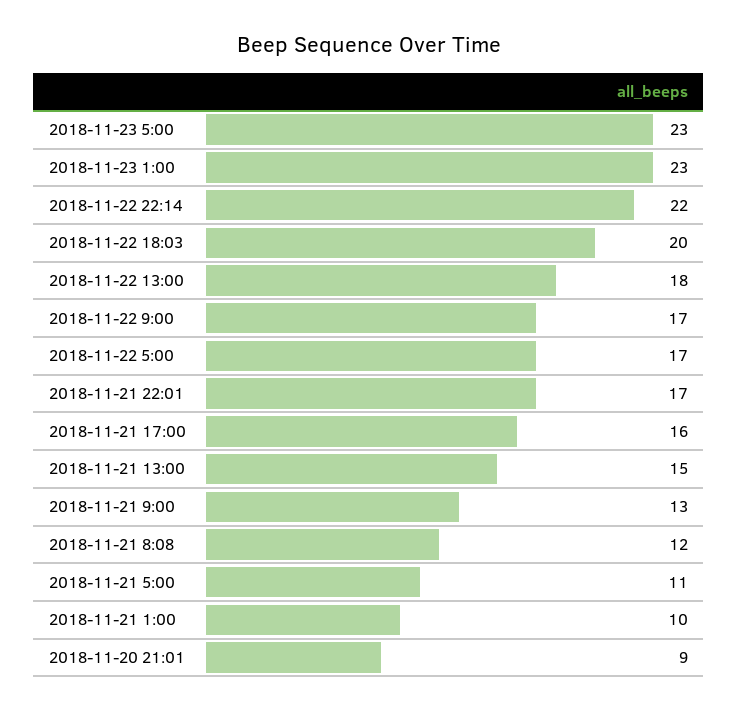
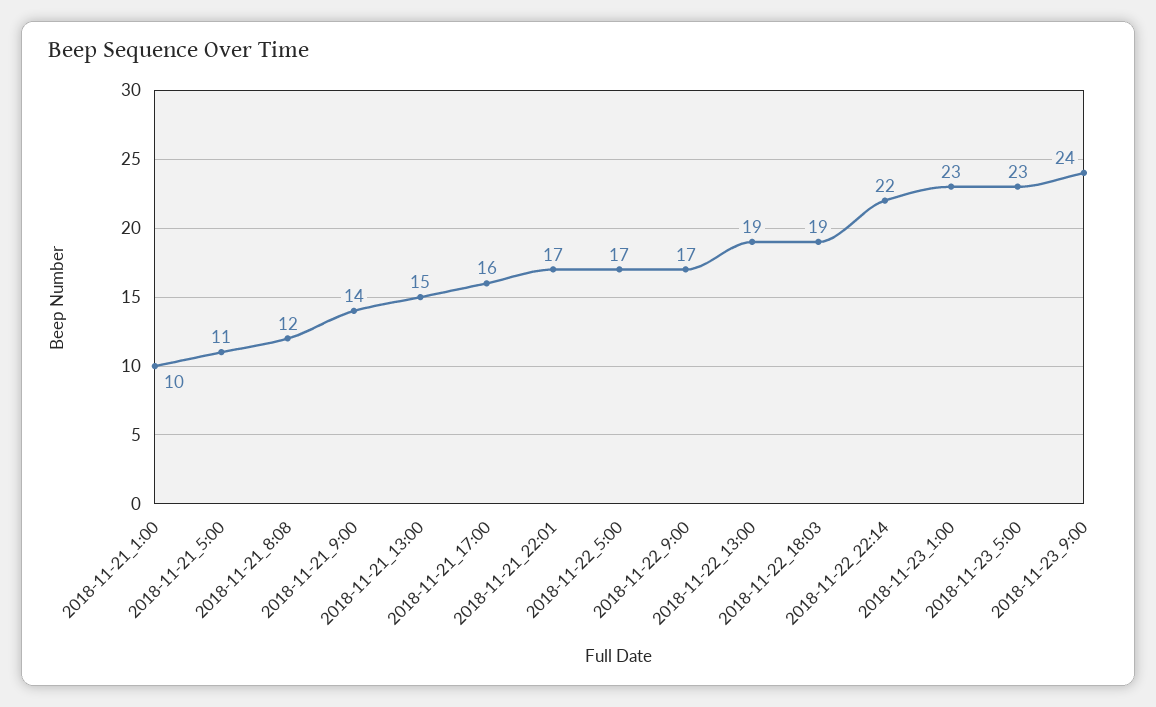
2018-11-22 18:03: 20 -> 19
2018-11-22 13:00: 18 -> 19
2018-11-21 9:00: 13 -> 14
2018-11-20 21:01: 9 -> none
2018-11-23_9:00: none -> 24

